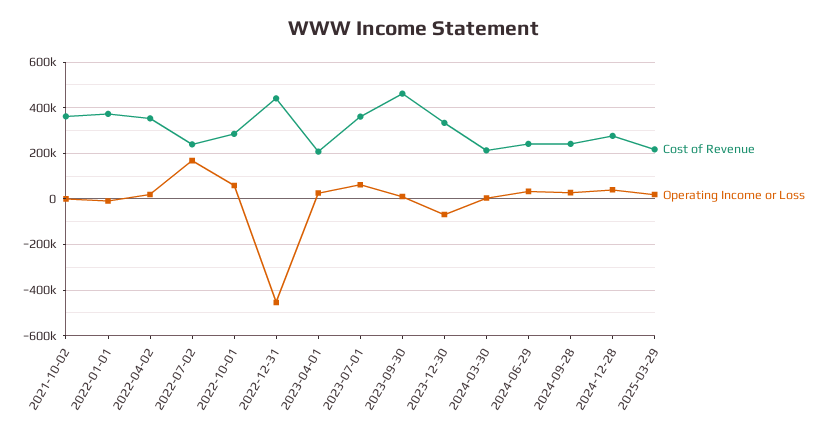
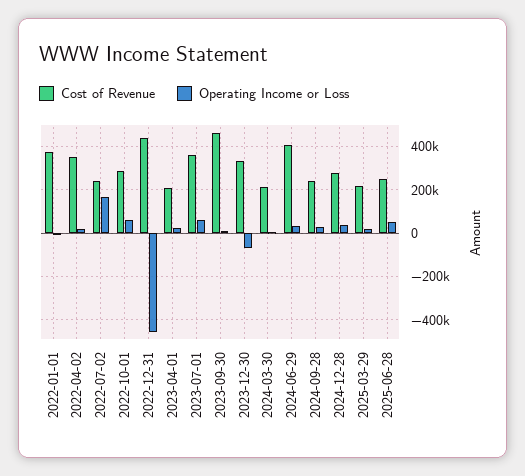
Cost of Revenue, 2021-10-02: 350000 -> none
Operating Income or Loss, 2021-10-02: 0 -> none
Cost of Revenue, 2024-06-29: 250000 -> 400000
Cost of Revenue, 2025-06-28: none -> 250000
Operating Income or Loss, 2025-06-28: none -> 50000

